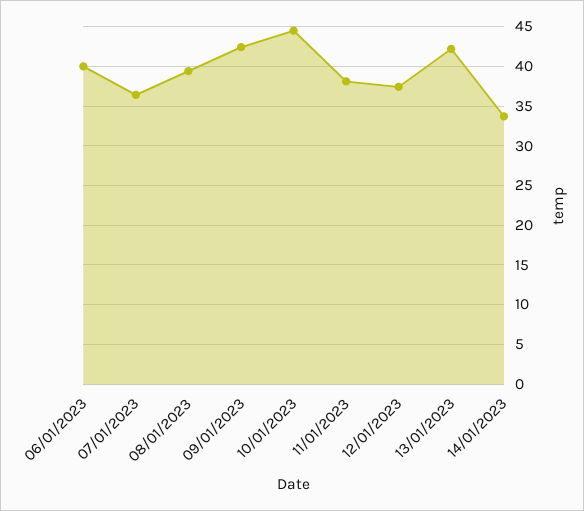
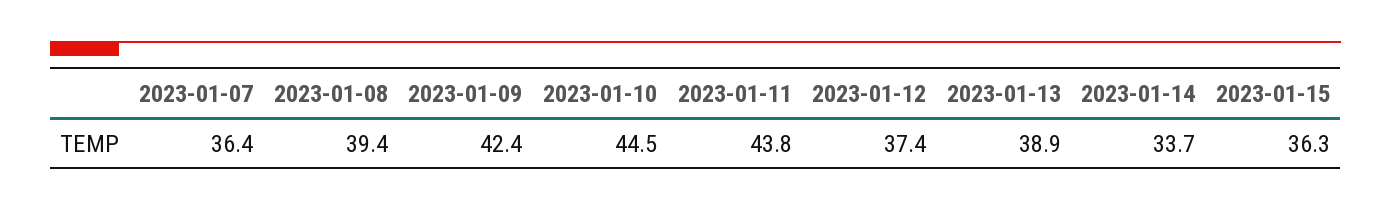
06/01/2023: 40 -> none
11/01/2023: 38 -> 43.8
13/01/2023: 42 -> 38.9
2023-01-15: none -> 36.3

